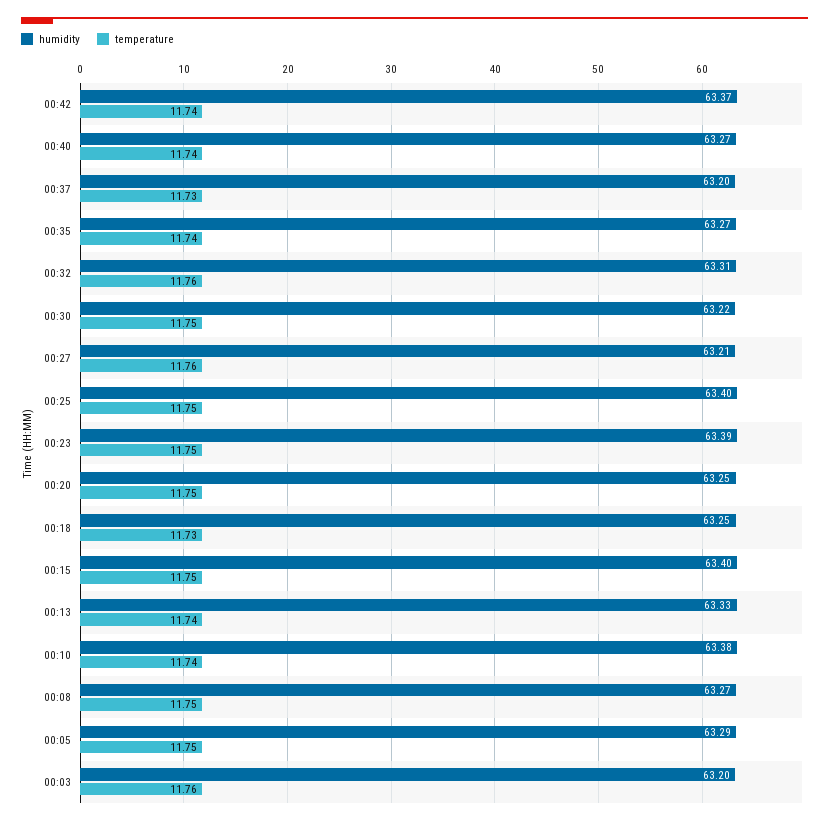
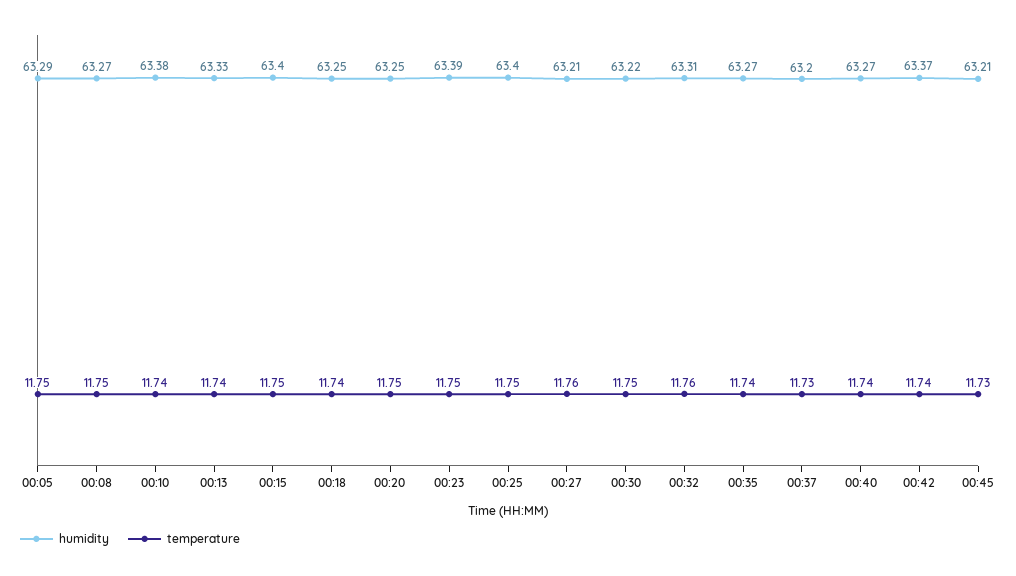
temperature, 00:18: 11.73 -> 11.74
humidity, 00:03: 63.2 -> none
temperature, 00:03: 11.76 -> none
humidity, 00:45: none -> 63.21
temperature, 00:45: none -> 11.73

